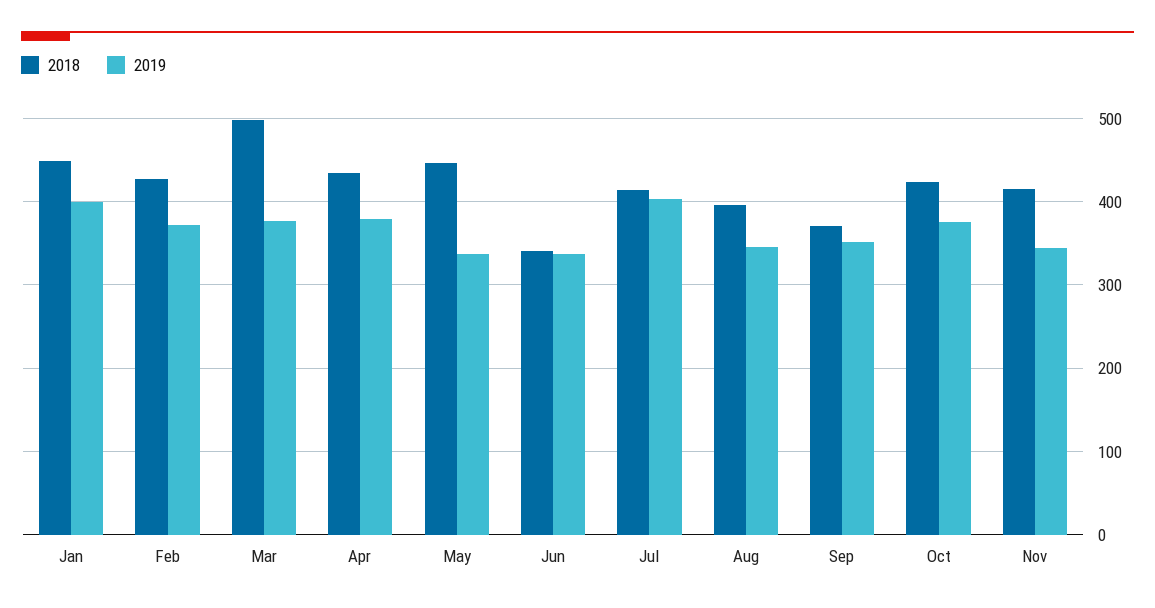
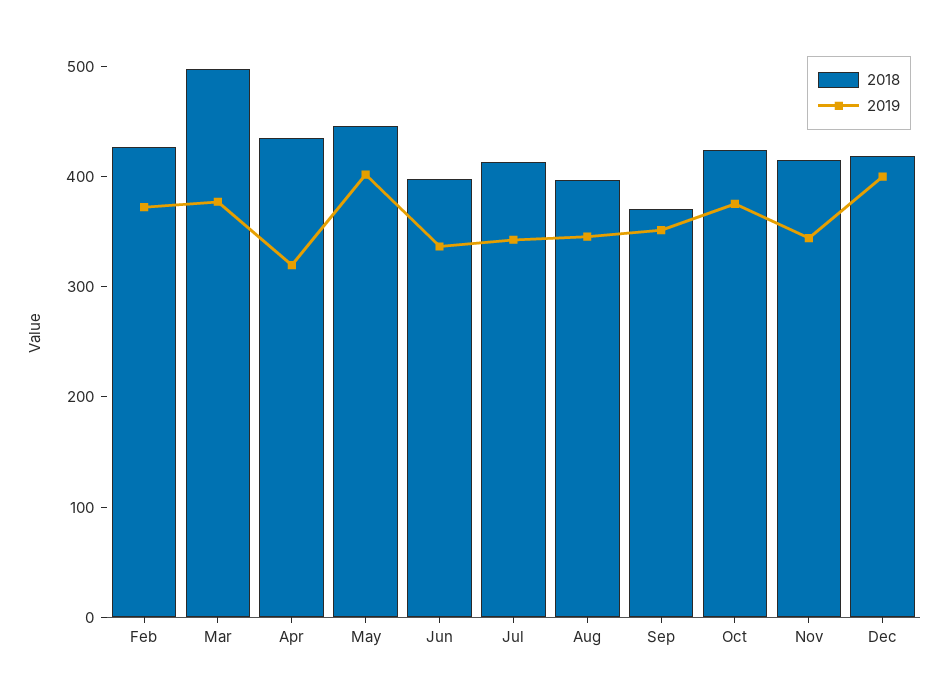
2018, Jan: 450 -> none
2019, Jan: 400 -> none
2019, Apr: 380 -> 320
2019, May: 340 -> 400
2018, Jun: 340 -> 400
2019, Jul: 400 -> 340
2018, Dec: none -> 420
2019, Dec: none -> 400

